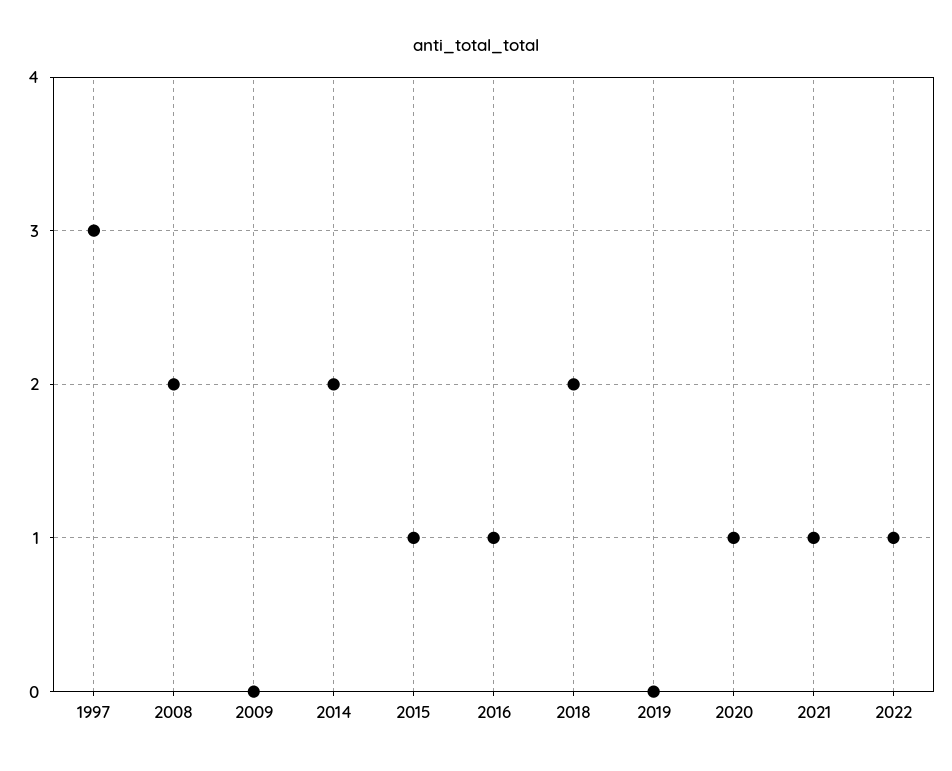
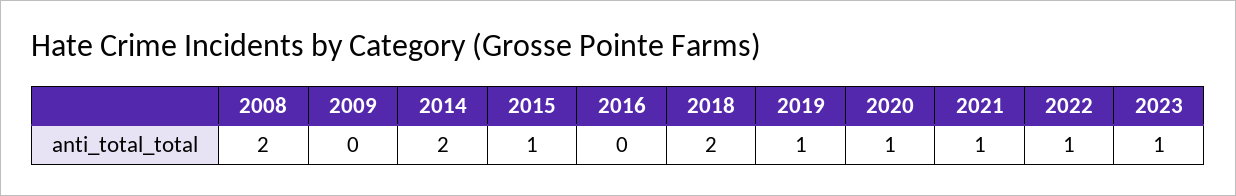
1997: 3 -> none
2016: 1 -> 0
2019: 0 -> 1
2023: none -> 1

